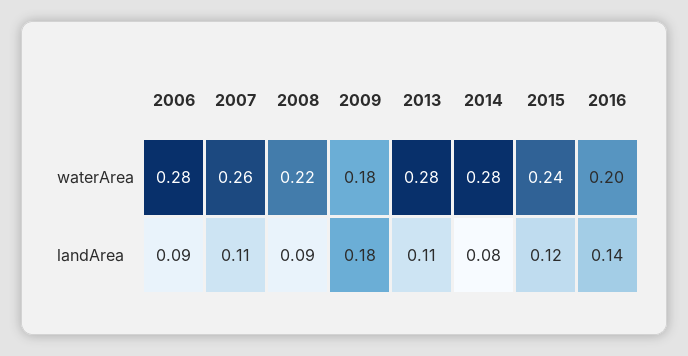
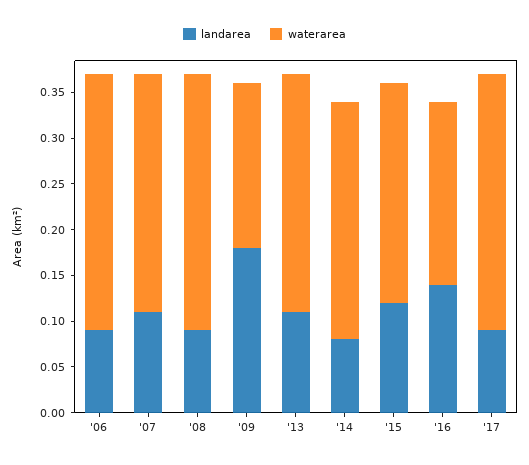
waterArea, 2008: 0.22 -> 0.28
waterArea, 2013: 0.28 -> 0.26
waterArea, 2014: 0.28 -> 0.26
landArea, '17: none -> 0.09
waterArea, '17: none -> 0.28

